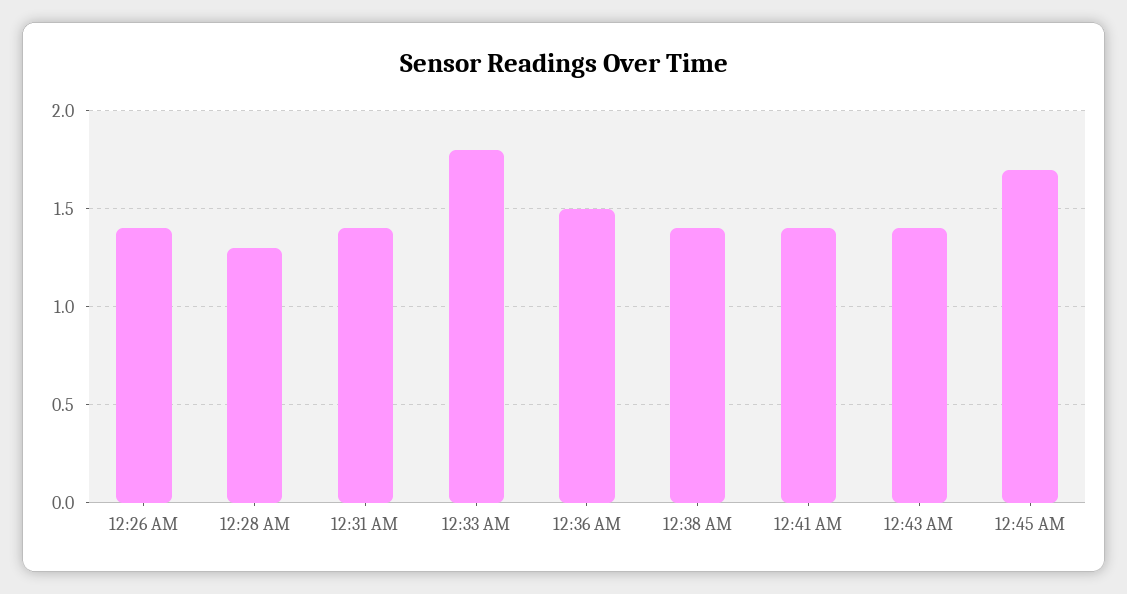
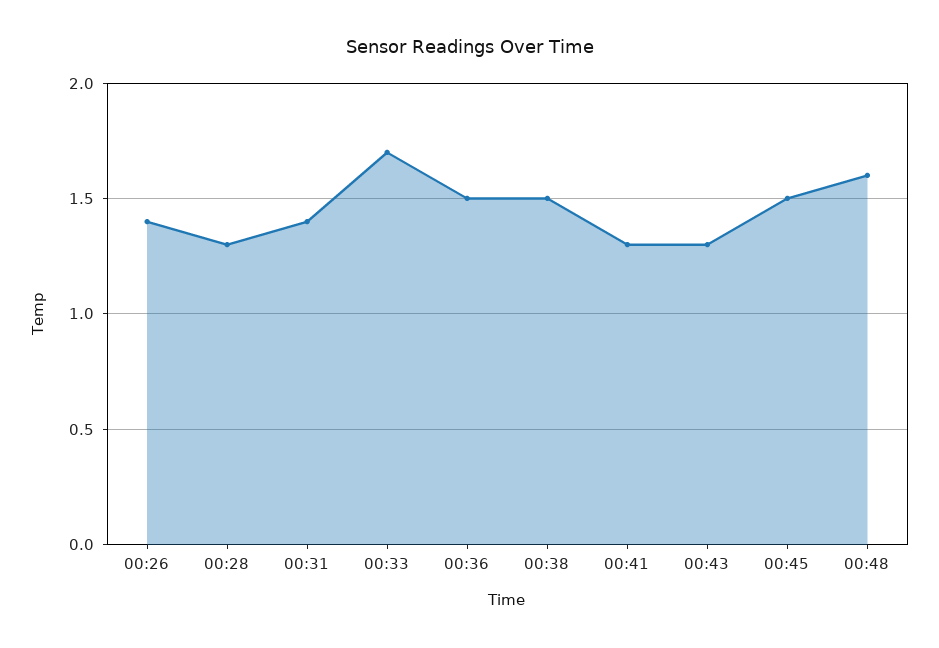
12:33 AM: 1.8 -> 1.7
12:38 AM: 1.4 -> 1.5
12:41 AM: 1.4 -> 1.3
12:43 AM: 1.4 -> 1.3
12:45 AM: 1.7 -> 1.5
00:48: none -> 1.6

